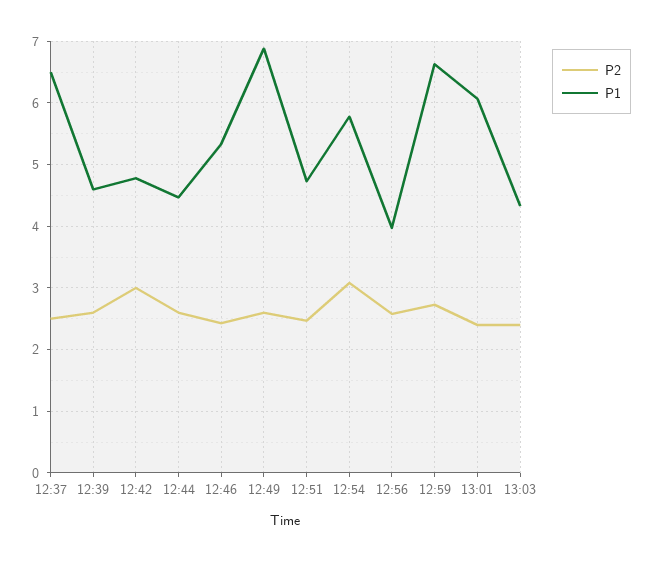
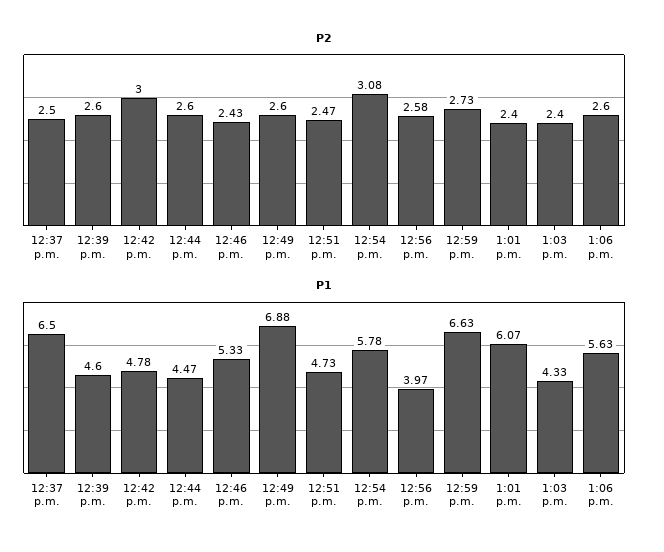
P2, 1:06 p.m.: none -> 2.6
P1, 1:06 p.m.: none -> 5.63

